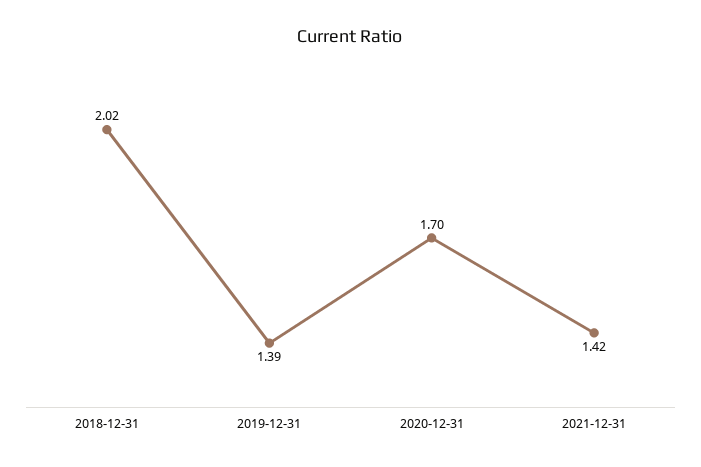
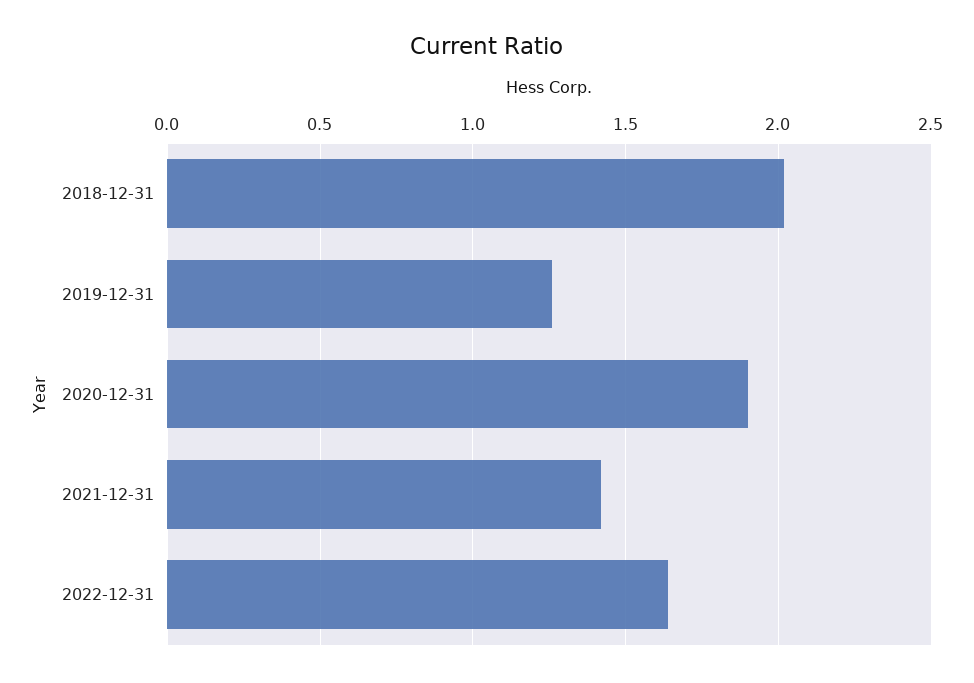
2019-12-31: 1.39 -> 1.25
2020-12-31: 1.7 -> 1.9
2022-12-31: none -> 1.65

